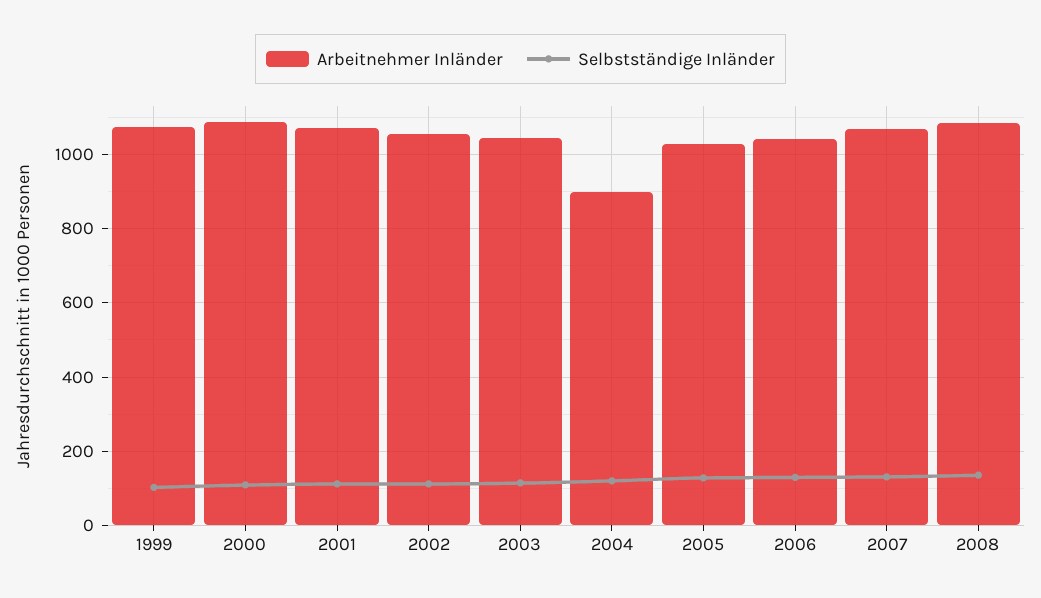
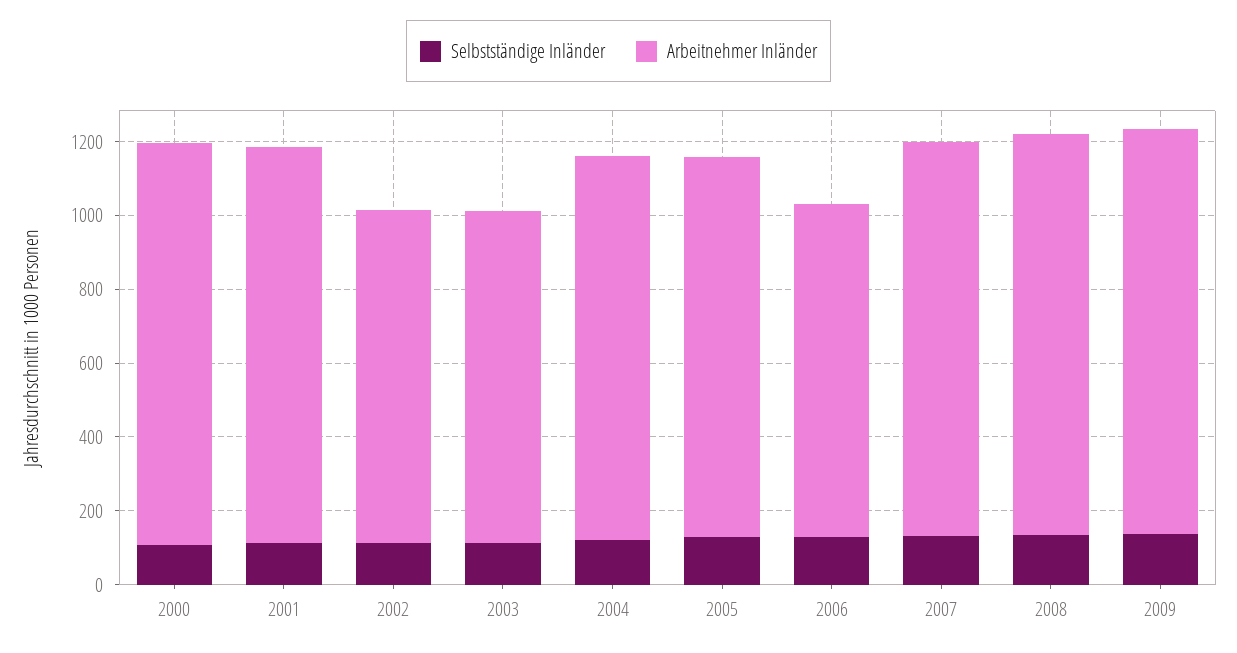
Arbeitnehmer Inländer, 1999: 1080 -> none
Selbstständige Inländer, 1999: 100 -> none
Arbeitnehmer Inländer, 2002: 1060 -> 900
Arbeitnehmer Inländer, 2003: 1040 -> 900
Arbeitnehmer Inländer, 2004: 900 -> 1050
Arbeitnehmer Inländer, 2006: 1040 -> 900
Selbstständige Inländer, 2009: none -> 150
Arbeitnehmer Inländer, 2009: none -> 1100

